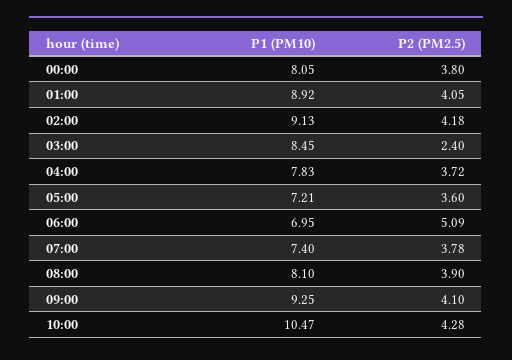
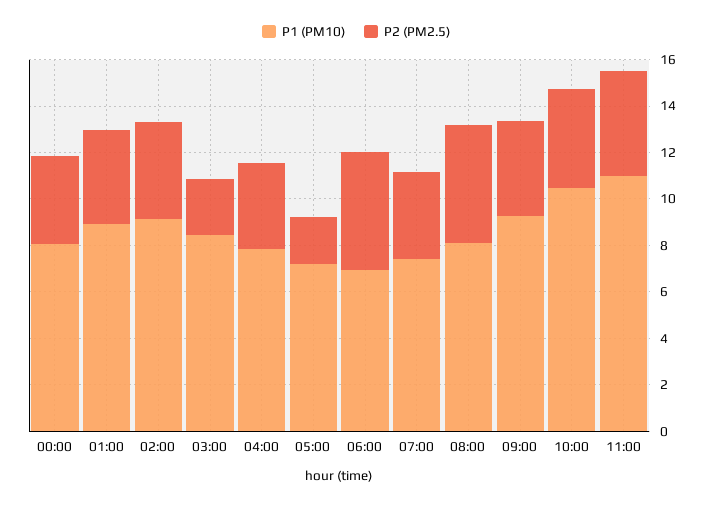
P2 (PM2.5), 05:00: 3.6 -> 2
P2 (PM2.5), 08:00: 3.9 -> 5
P1 (PM10), 11:00: none -> 11
P2 (PM2.5), 11:00: none -> 4.5

